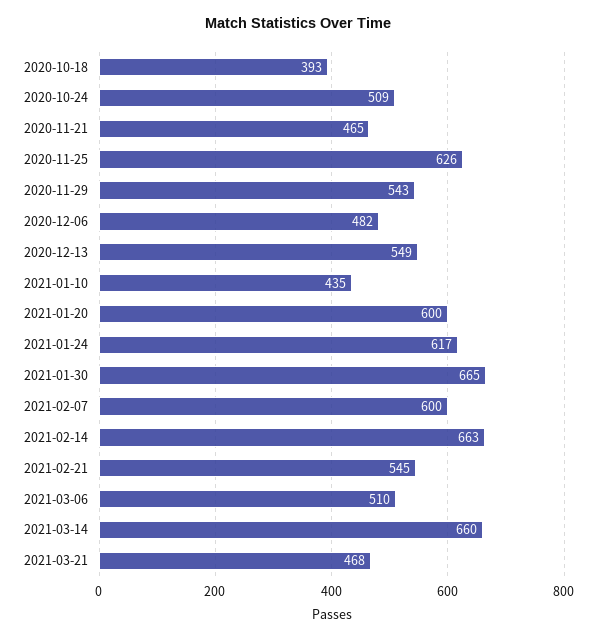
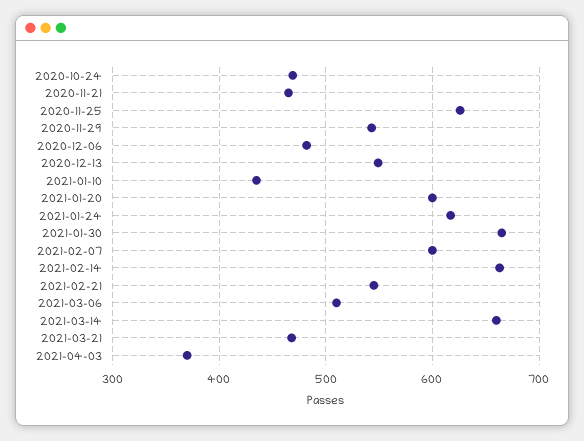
2020-10-18: 393 -> none
2020-10-24: 509 -> 470
2021-04-03: none -> 370

